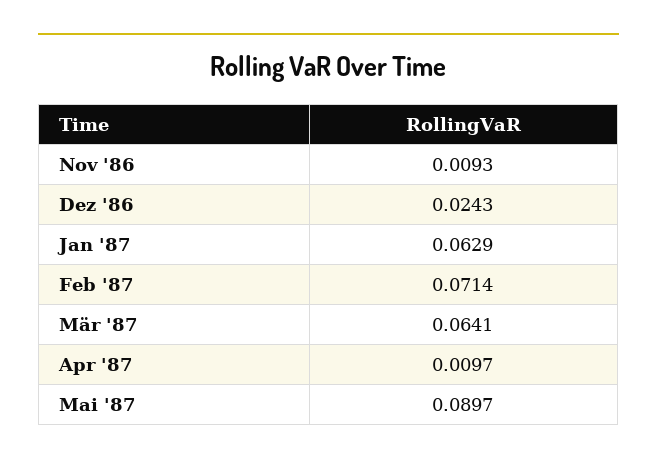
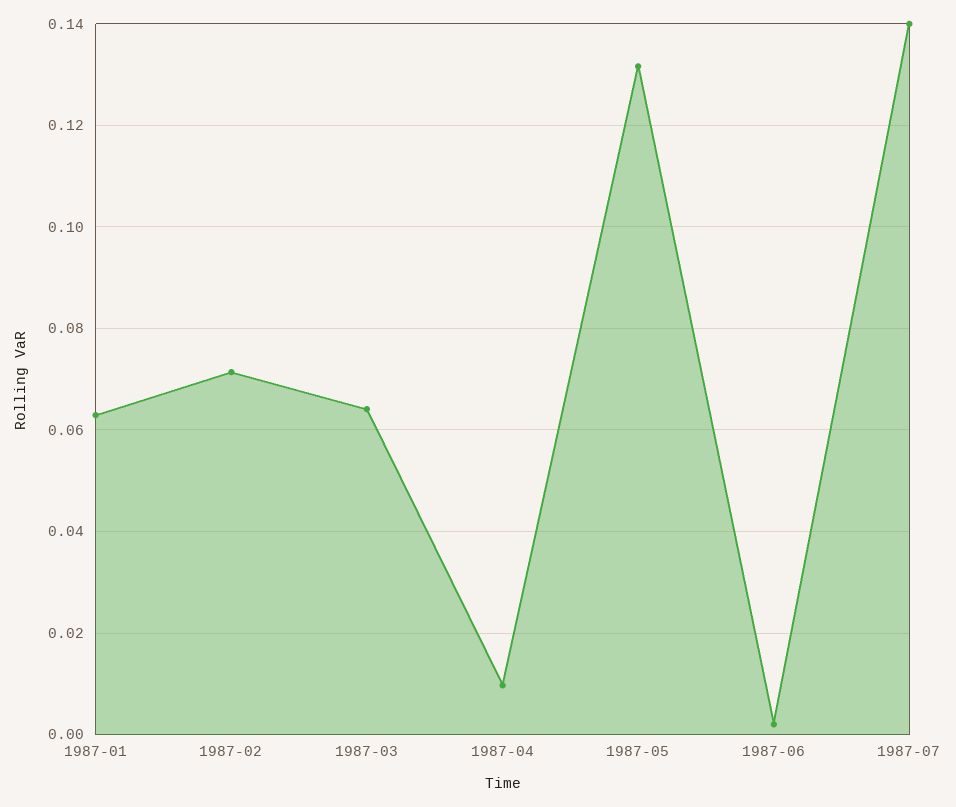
Nov '86: 0.0093 -> none
Dez '86: 0.0243 -> none
Mai '87: 0.0897 -> 0.132
1987-06: none -> 0.002
1987-07: none -> 0.14

